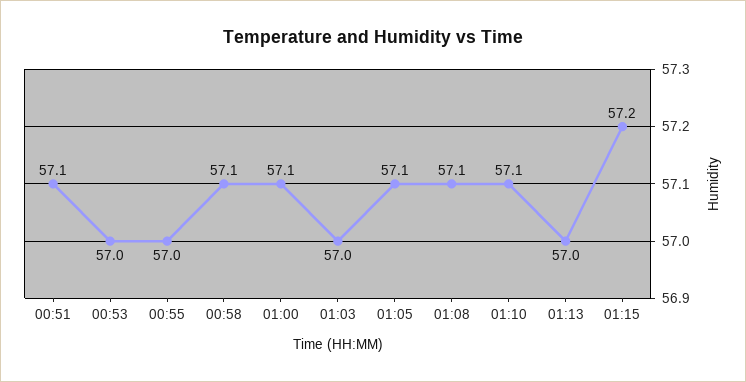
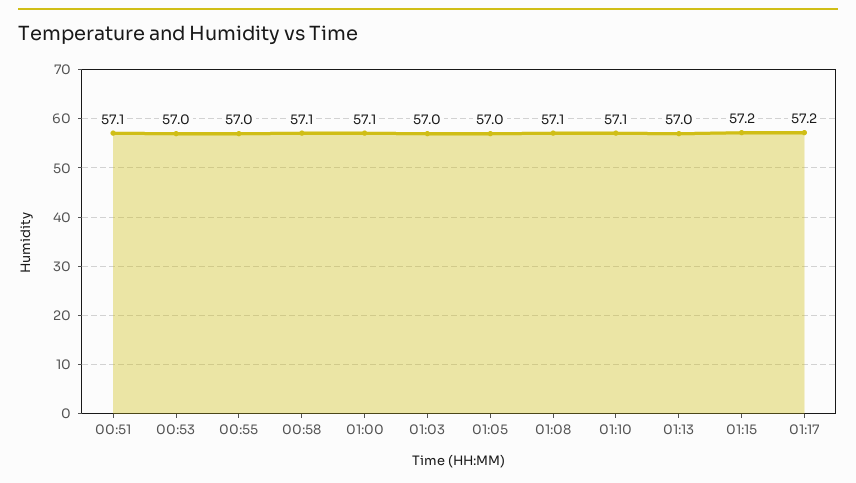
01:05: 57.1 -> 57
01:17: none -> 57.2

